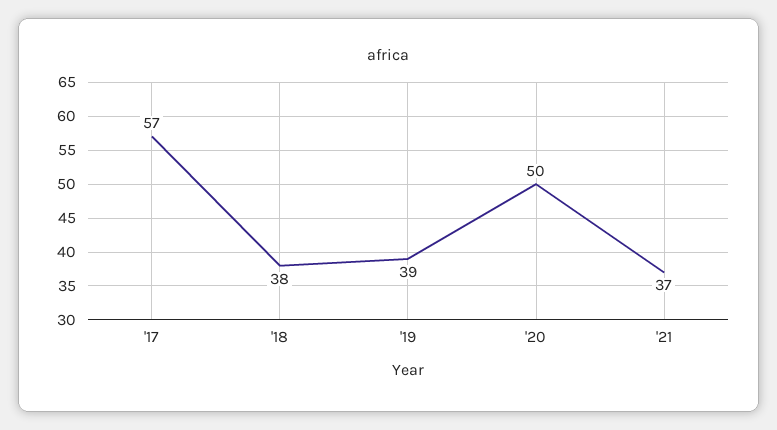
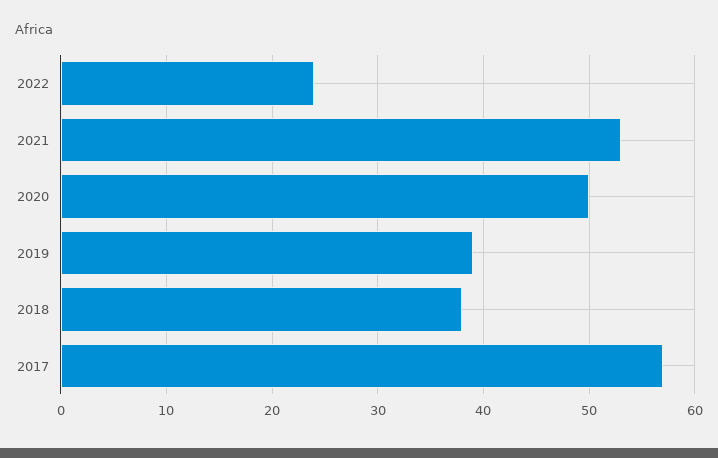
'21: 37 -> 53
2022: none -> 24

